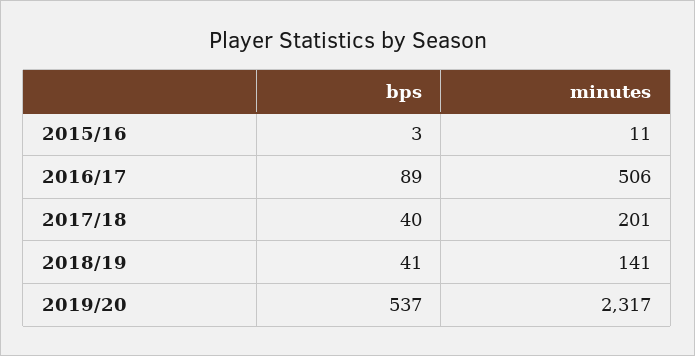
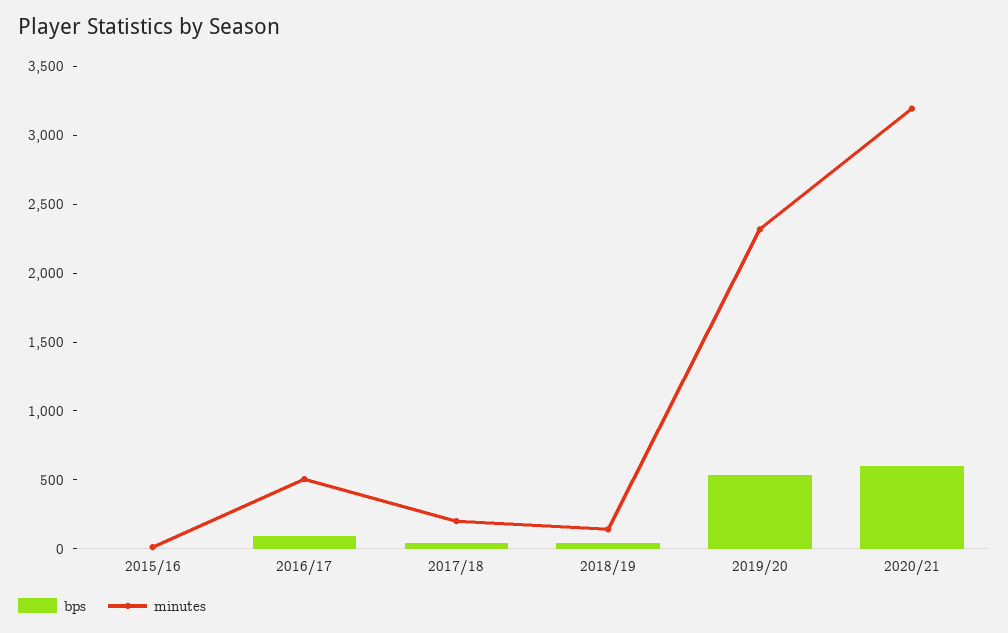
bps, 2020/21: none -> 600
minutes, 2020/21: none -> 3200

